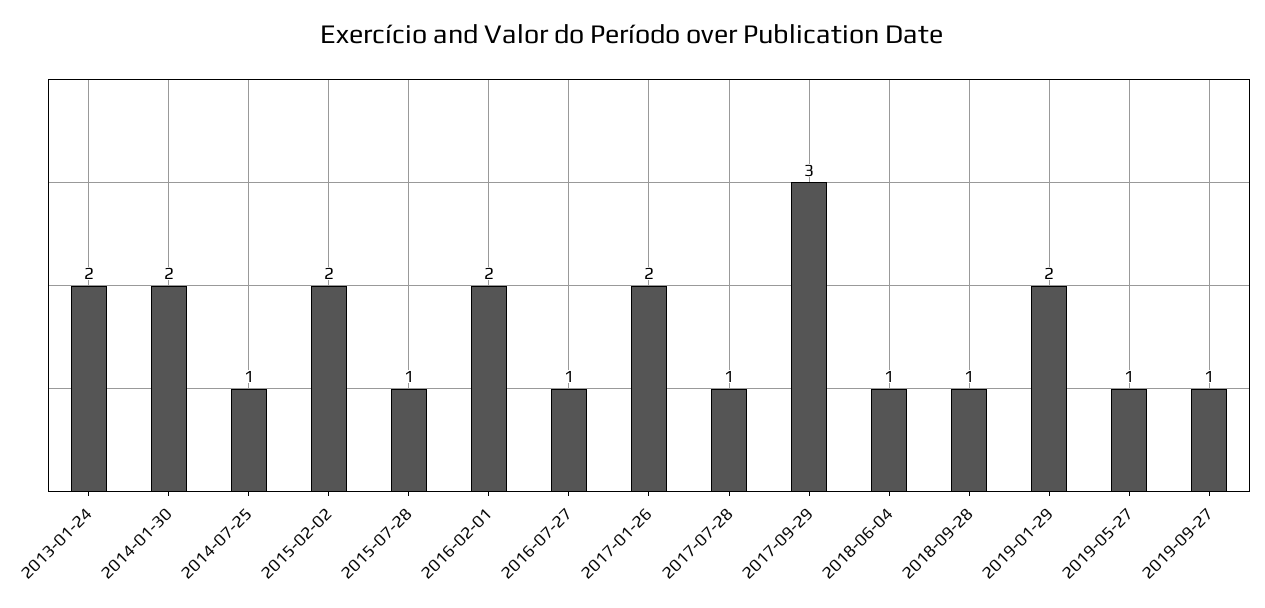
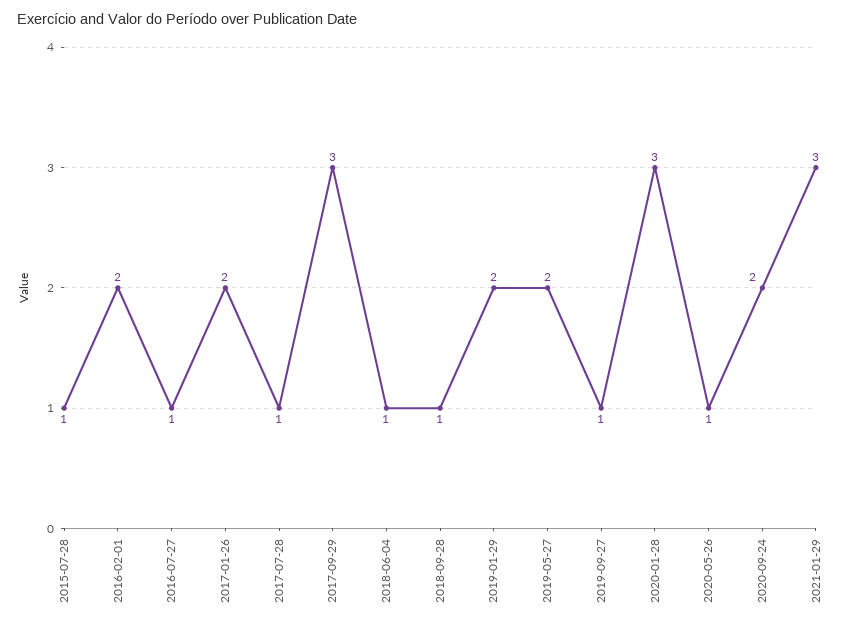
2013-01-24: 2 -> none
2014-01-30: 2 -> none
2014-07-25: 1 -> none
2015-02-02: 2 -> none
2019-05-27: 1 -> 2
2020-01-28: none -> 3
2020-05-26: none -> 1
2020-09-24: none -> 2
2021-01-29: none -> 3

